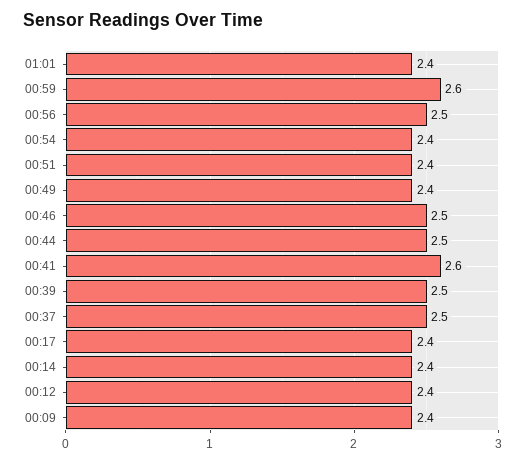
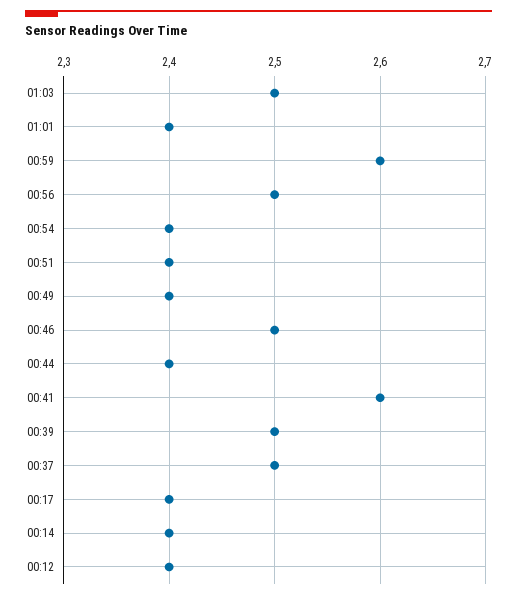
00:44: 2.5 -> 2.4
00:09: 2.4 -> none
01:03: none -> 2.5

